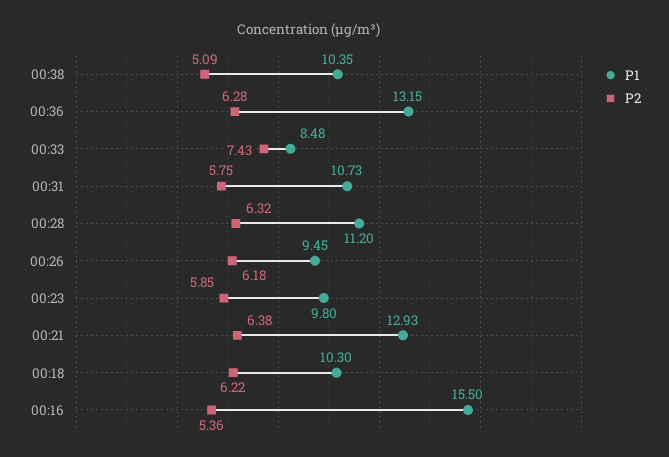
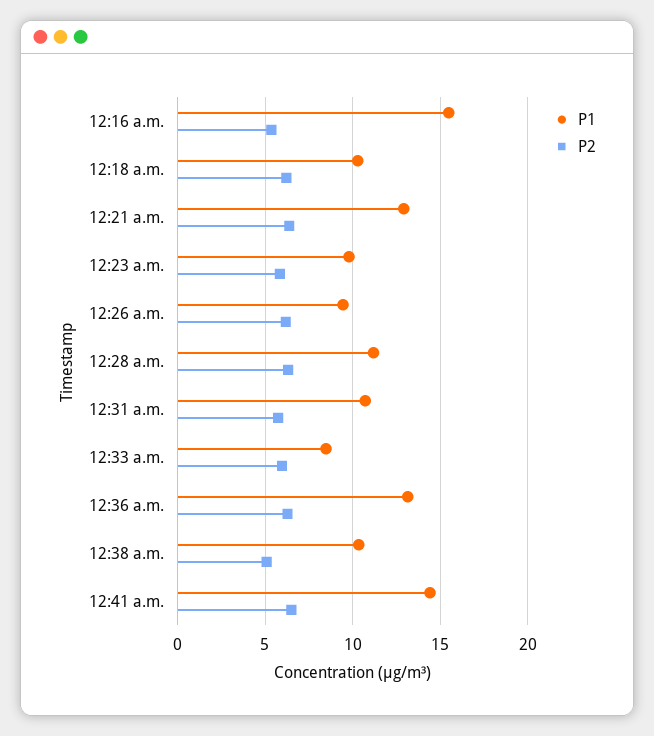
P2, 00:33: 7.43 -> 6
P1, 12:41 a.m.: none -> 14.5
P2, 12:41 a.m.: none -> 6.5

